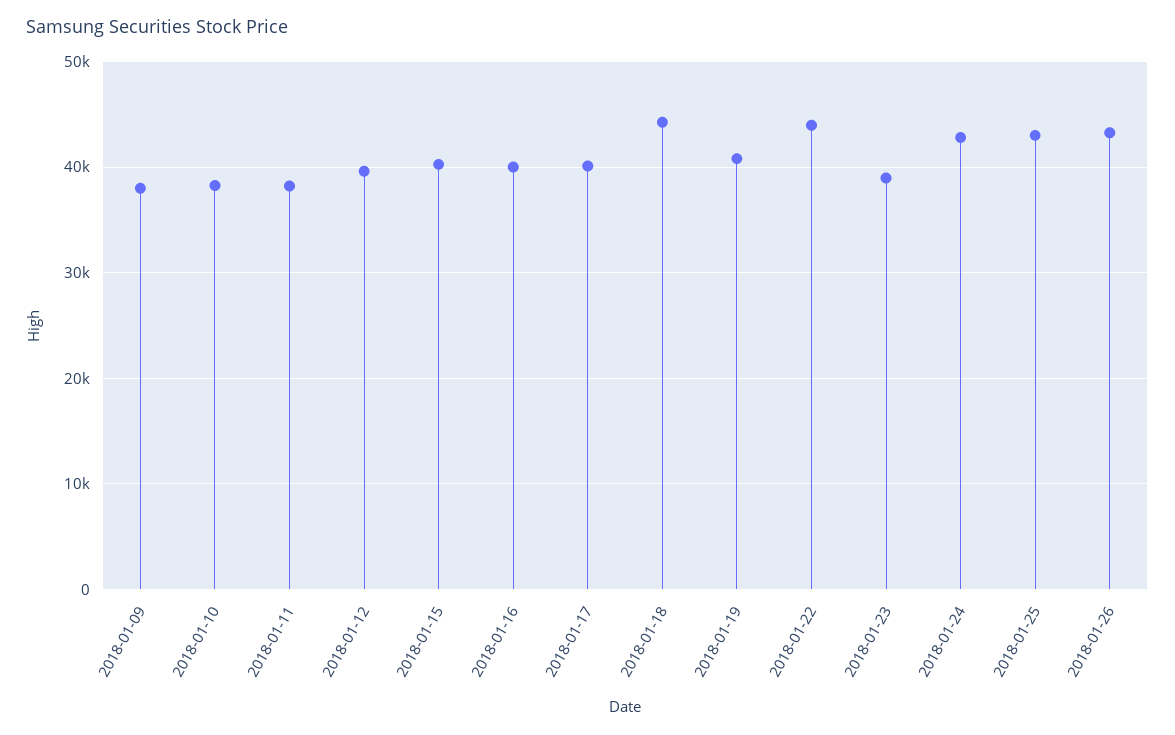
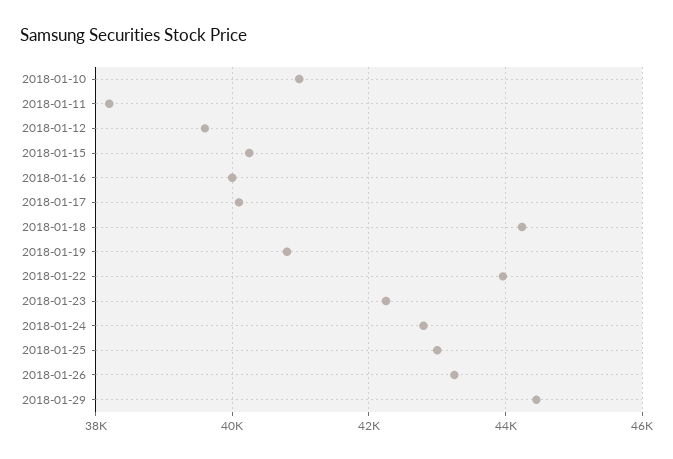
2018-01-09: 38000 -> none
2018-01-10: 38000 -> 41000
2018-01-23: 39000 -> 42200
2018-01-29: none -> 44400

